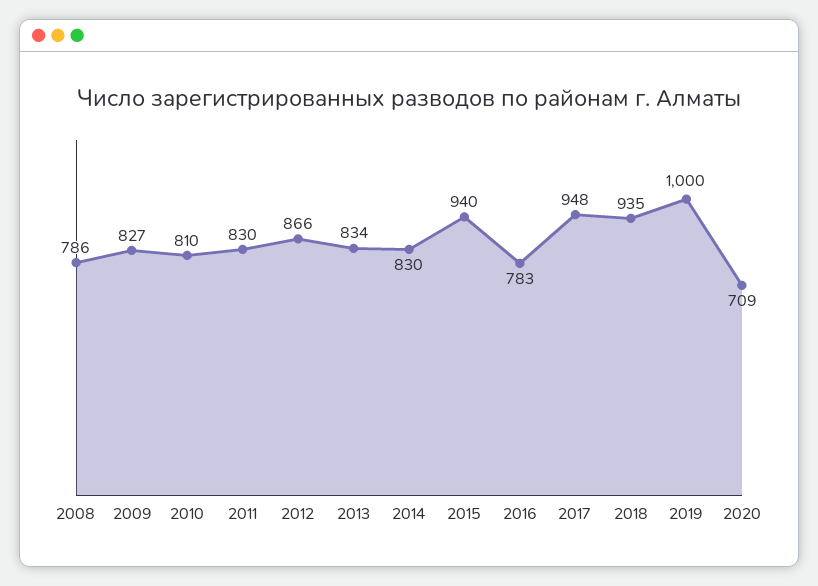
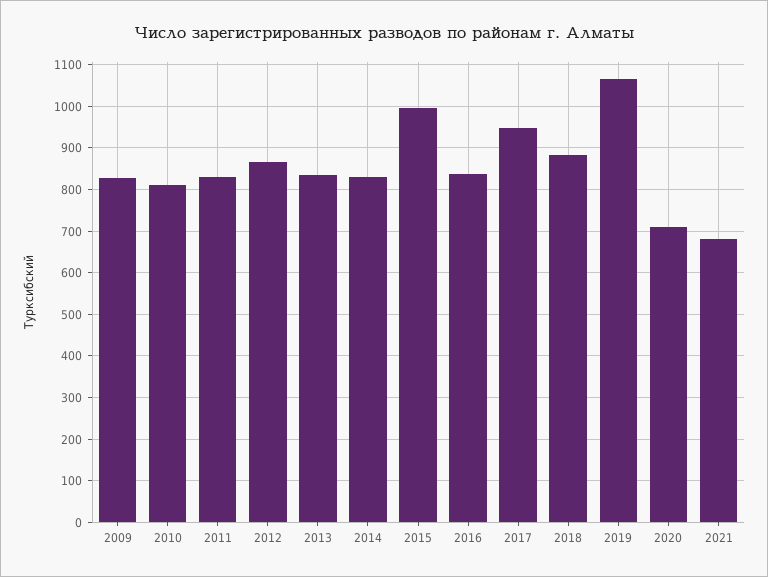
2008: 786 -> none
2015: 940 -> 1000
2016: 783 -> 840
2018: 935 -> 880
2019: 1000 -> 1060
2021: none -> 680

